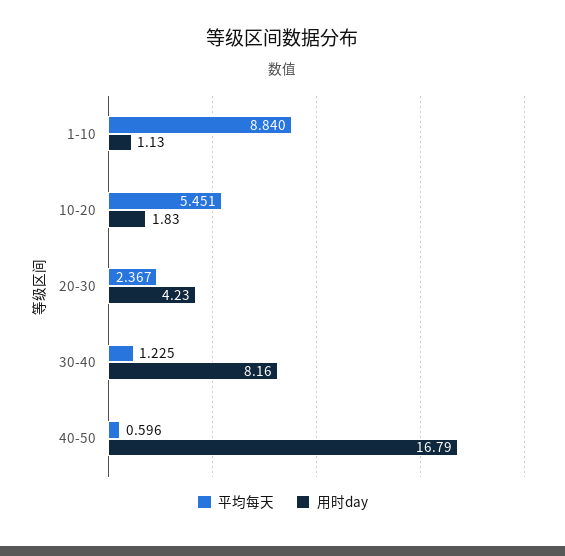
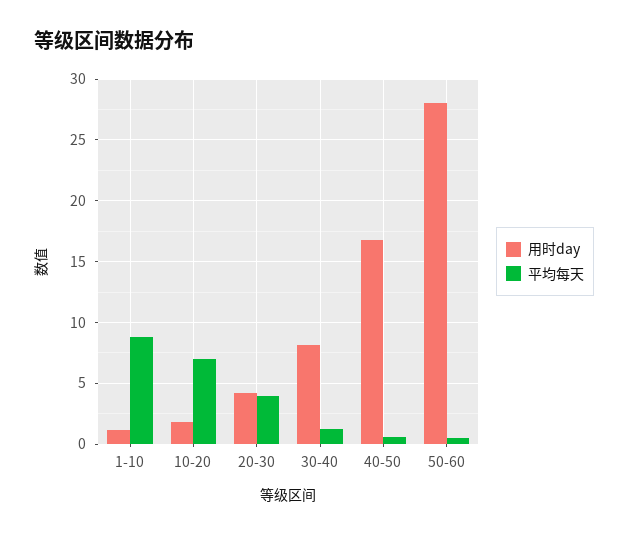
平均每天, 10-20: 5.451 -> 7
平均每天, 20-30: 2.367 -> 4
用时day, 50-60: none -> 28
平均每天, 50-60: none -> 0.5

